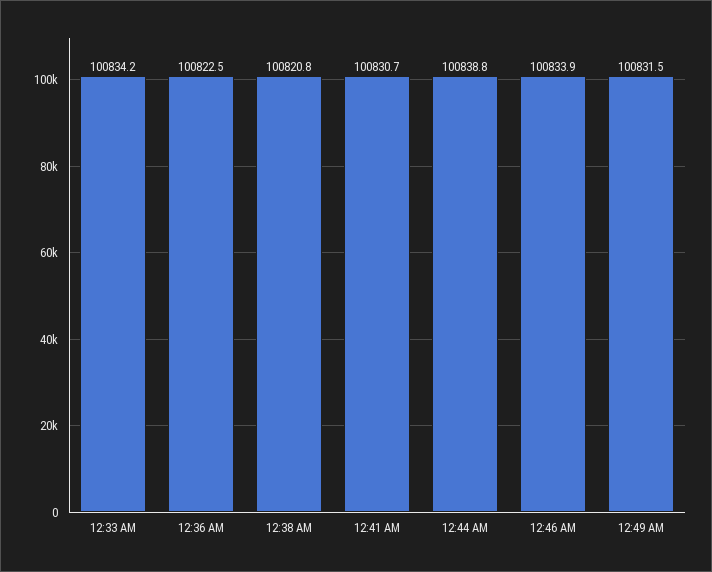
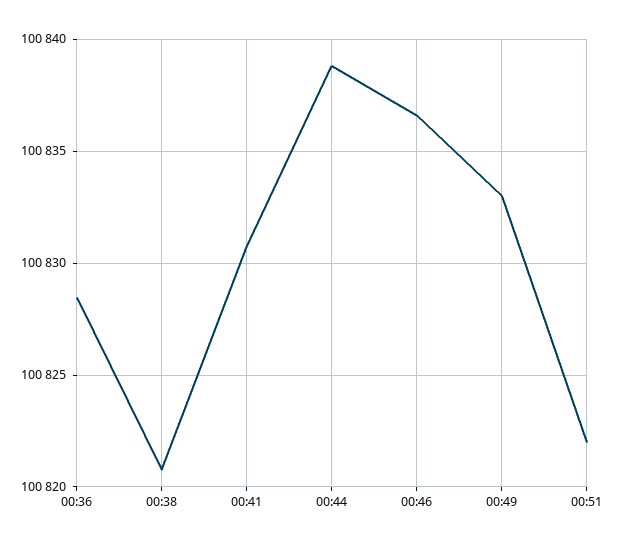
12:33 AM: 100834.2 -> none
12:36 AM: 100822.5 -> 100828.5
12:46 AM: 100833.9 -> 100836.5
12:49 AM: 100831.5 -> 100833
00:51: none -> 100822

